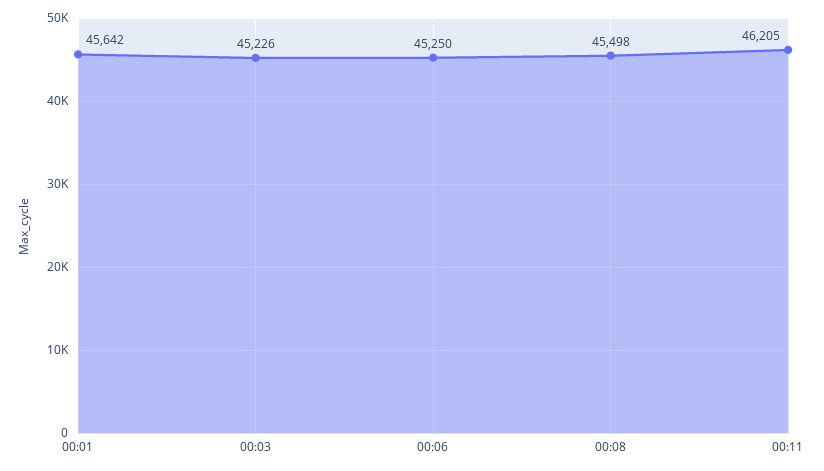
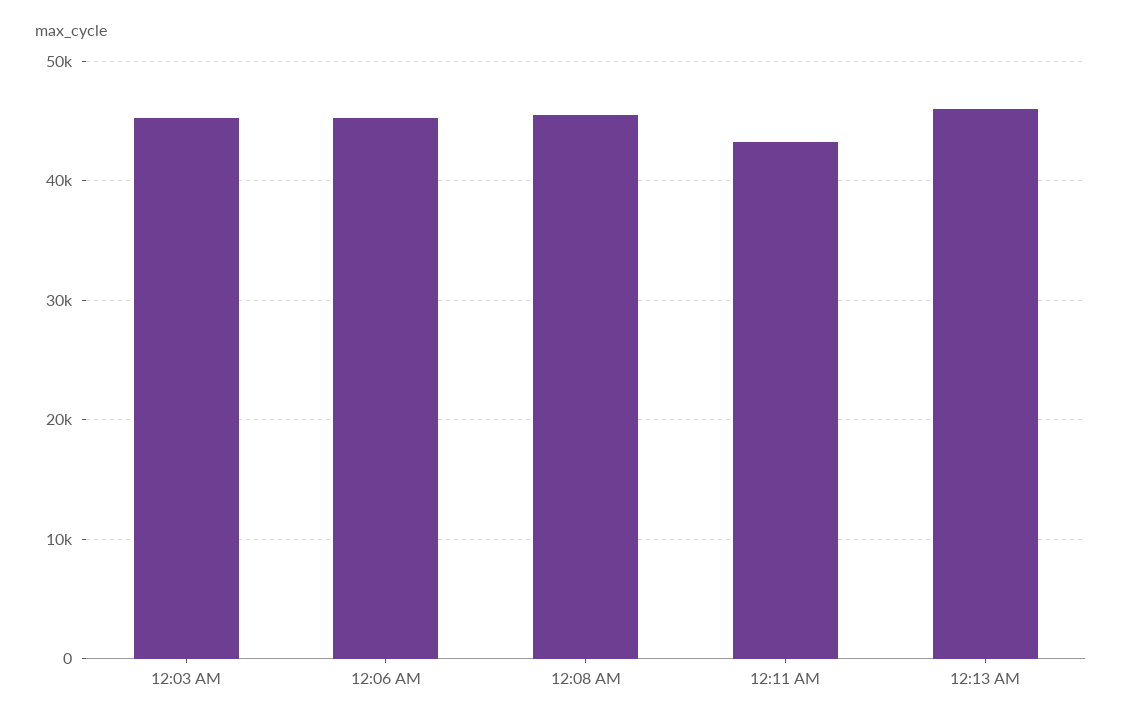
00:01: 45642 -> none
00:11: 46205 -> 43000
12:13 AM: none -> 46000

